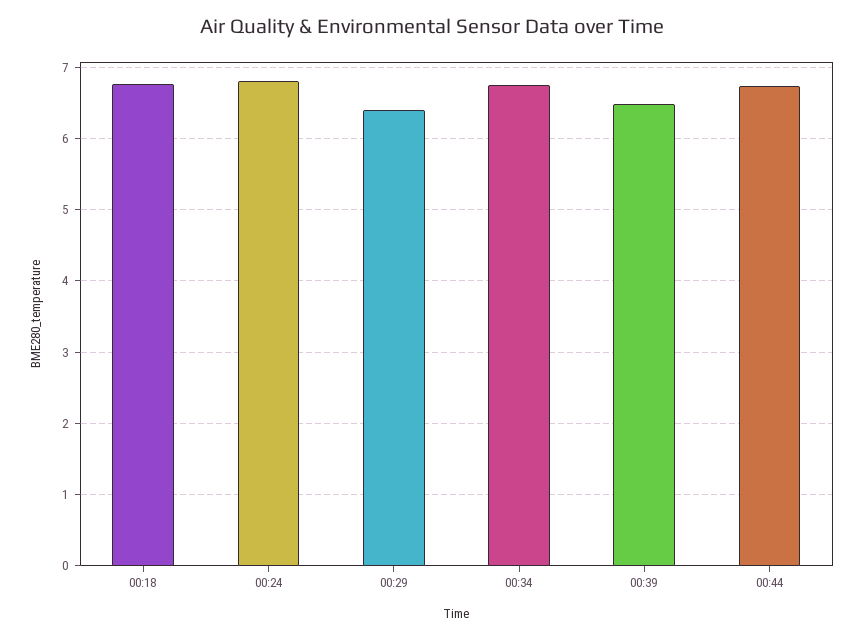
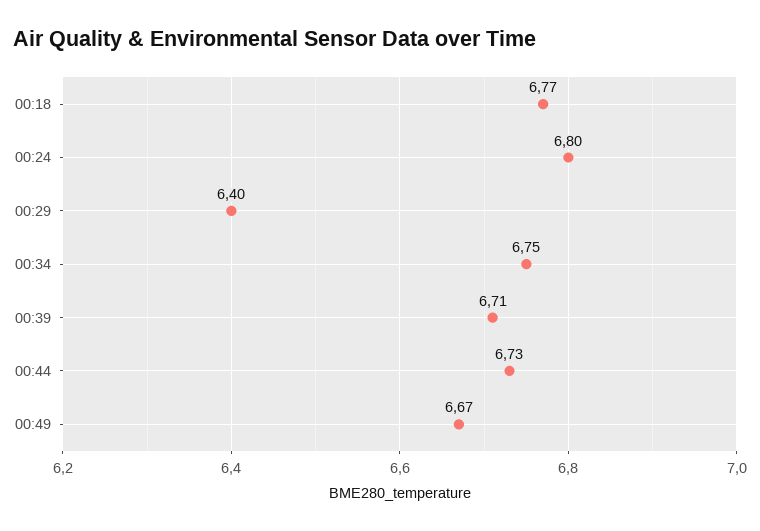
00:39: 6.5 -> 6.71
00:49: none -> 6.67

